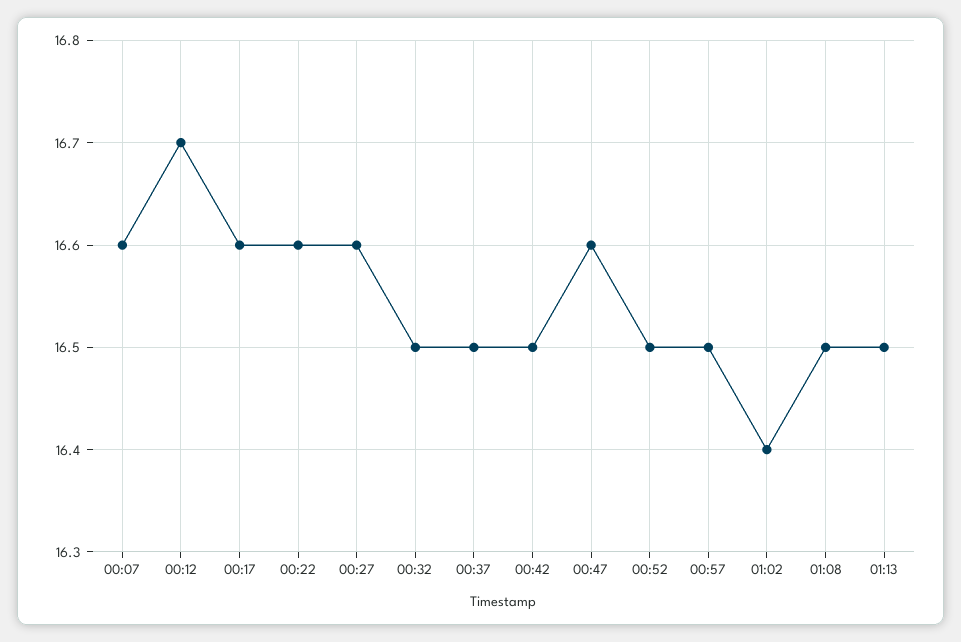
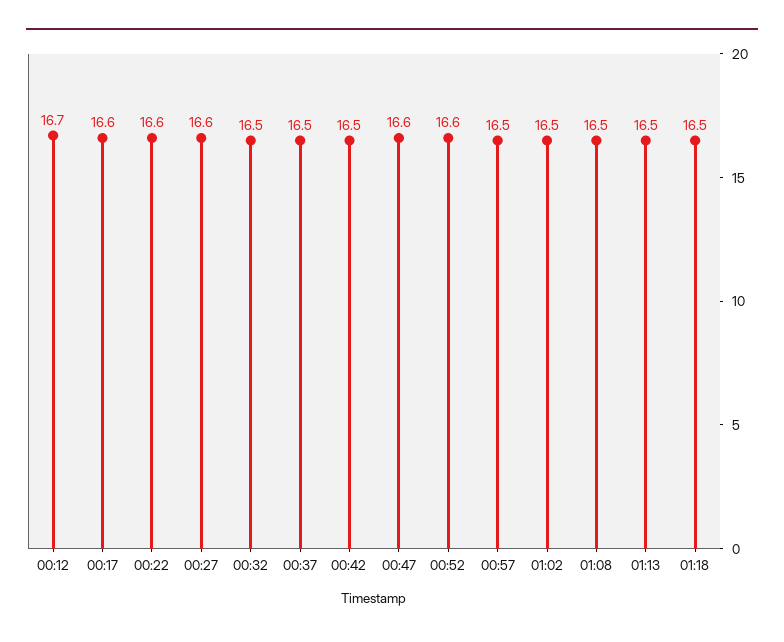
00:07: 16.6 -> none
00:52: 16.5 -> 16.6
01:02: 16.4 -> 16.5
01:18: none -> 16.5

